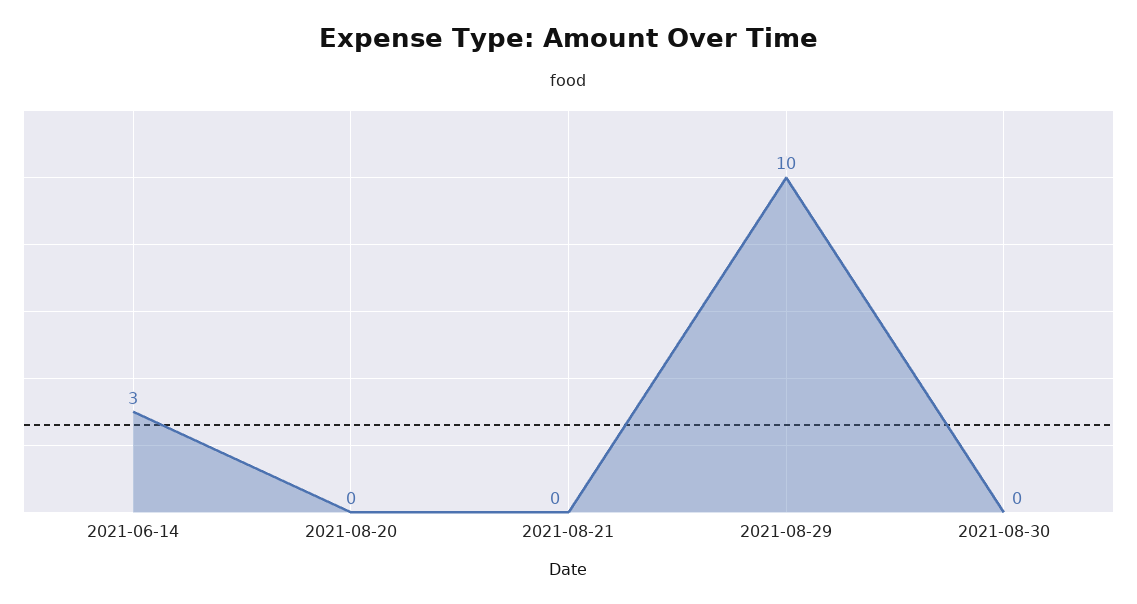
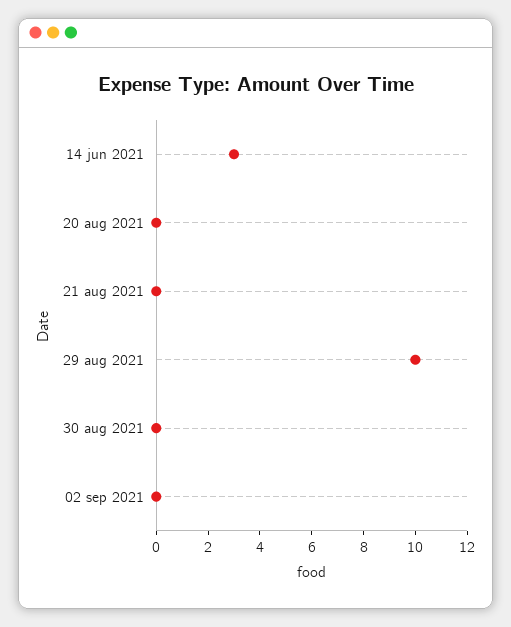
02 sep 2021: none -> 0

